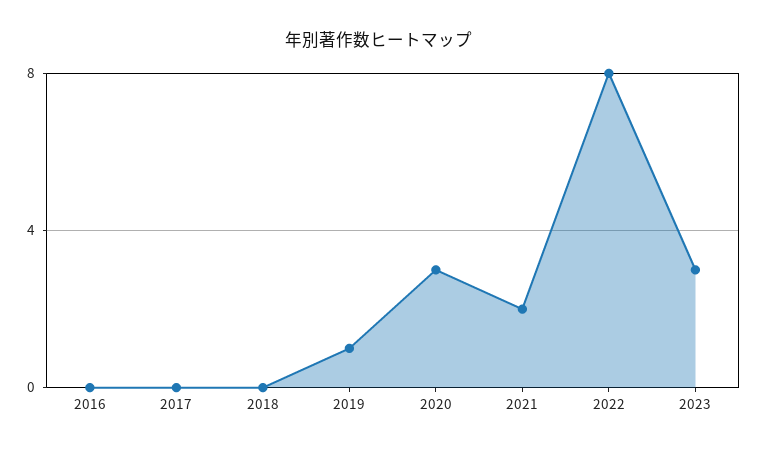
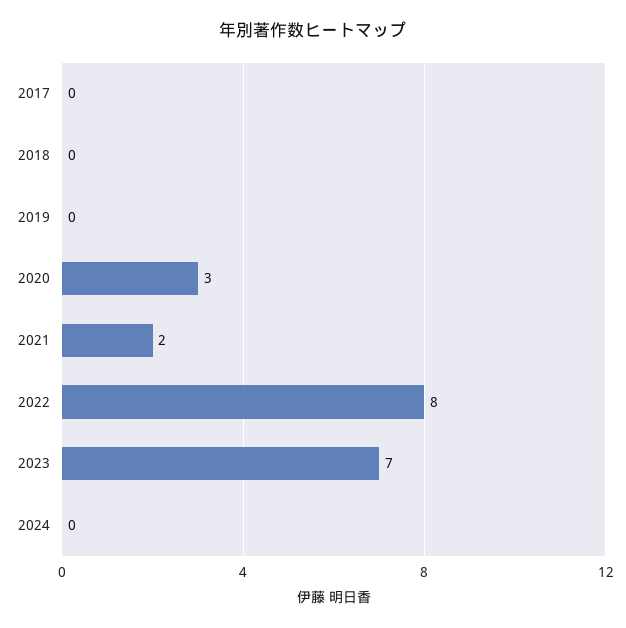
2016: 0 -> none
2019: 1 -> 0
2023: 3 -> 7
2024: none -> 0

